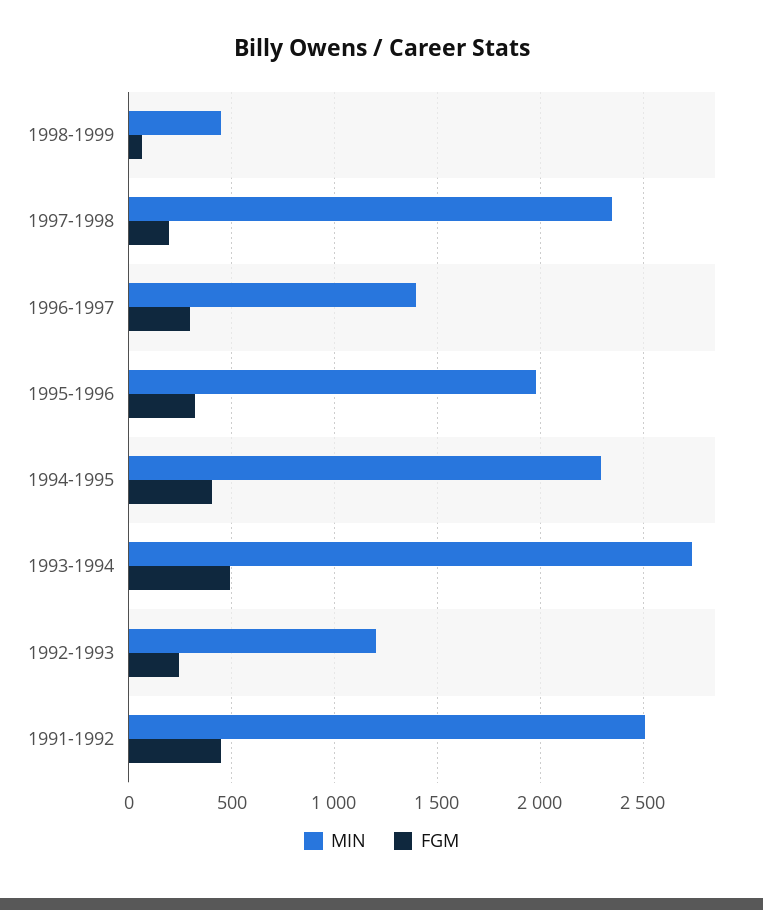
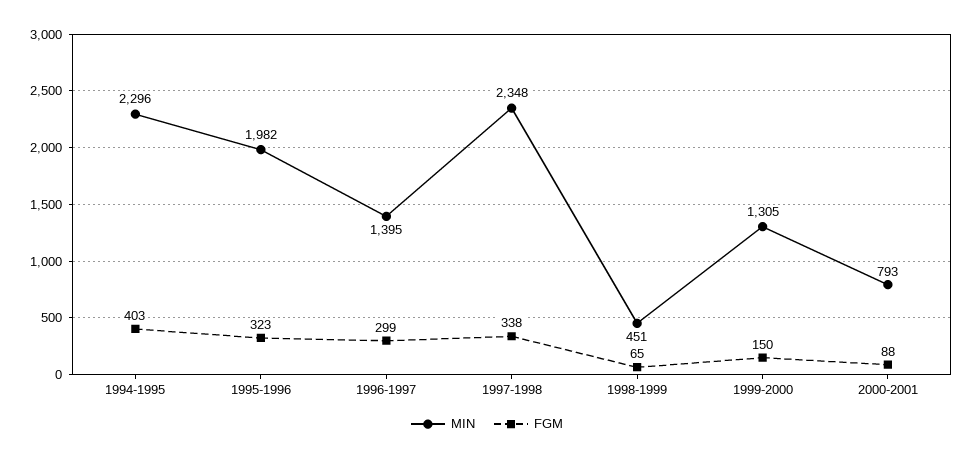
FGM, 1997-1998: 200 -> 338
MIN, 1993-1994: 2750 -> none
FGM, 1993-1994: 500 -> none
MIN, 1992-1993: 1200 -> none
FGM, 1992-1993: 250 -> none
MIN, 1991-1992: 2500 -> none
FGM, 1991-1992: 450 -> none
MIN, 1999-2000: none -> 1305
FGM, 1999-2000: none -> 150
MIN, 2000-2001: none -> 793
FGM, 2000-2001: none -> 88

